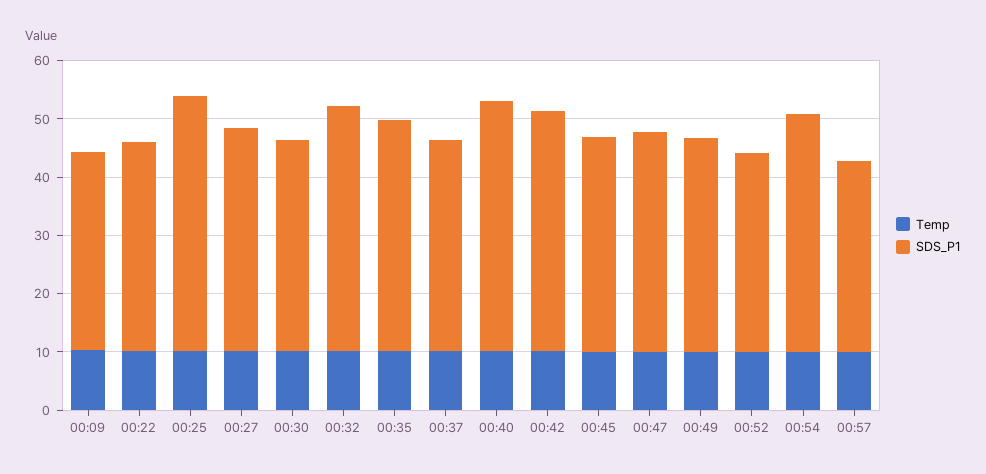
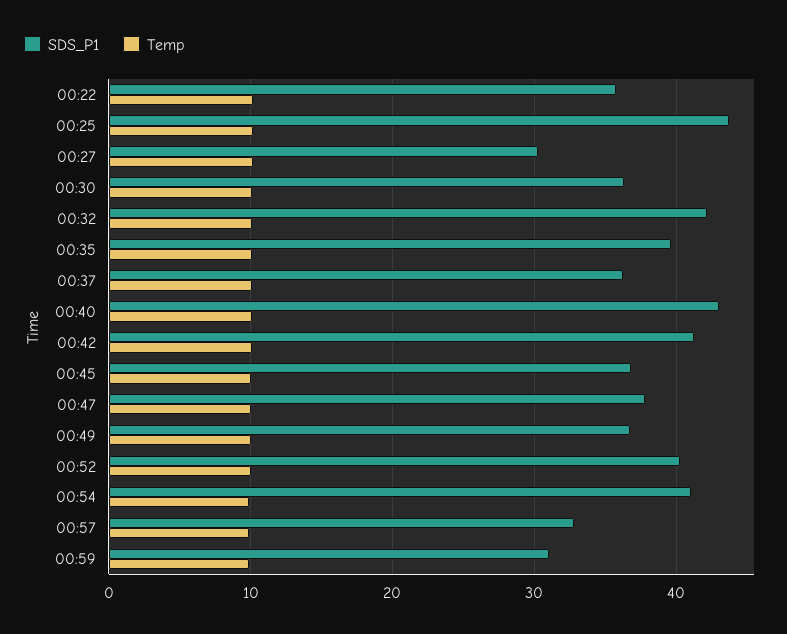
Temp, 00:09: 10 -> none
SDS_P1, 00:09: 34 -> none
SDS_P1, 00:27: 38 -> 30
SDS_P1, 00:52: 34 -> 40
SDS_P1, 00:59: none -> 31
Temp, 00:59: none -> 10

